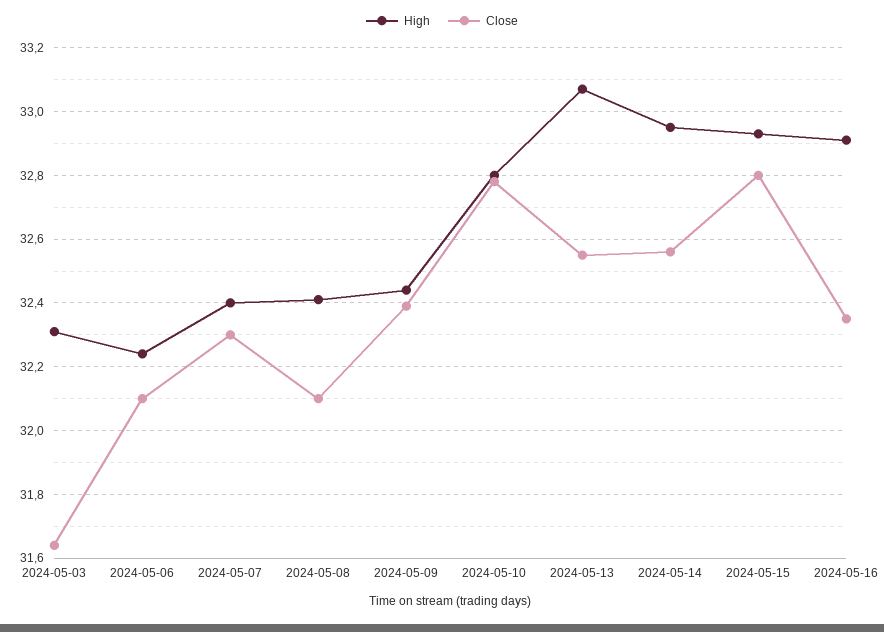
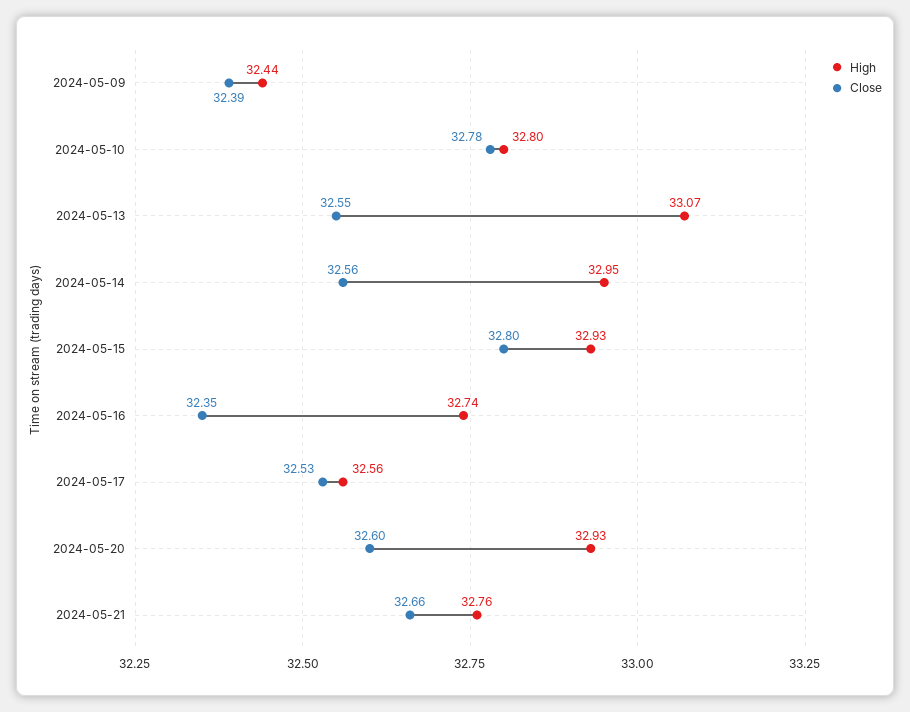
High, 2024-05-03: 32.3 -> none
Close, 2024-05-03: 31.65 -> none
High, 2024-05-06: 32.25 -> none
Close, 2024-05-06: 32.1 -> none
High, 2024-05-07: 32.4 -> none
Close, 2024-05-07: 32.3 -> none
High, 2024-05-08: 32.4 -> none
Close, 2024-05-08: 32.1 -> none
High, 2024-05-16: 32.9 -> 32.74
High, 2024-05-17: none -> 32.56
Close, 2024-05-17: none -> 32.53
High, 2024-05-20: none -> 32.93
Close, 2024-05-20: none -> 32.6
High, 2024-05-21: none -> 32.76
Close, 2024-05-21: none -> 32.66

